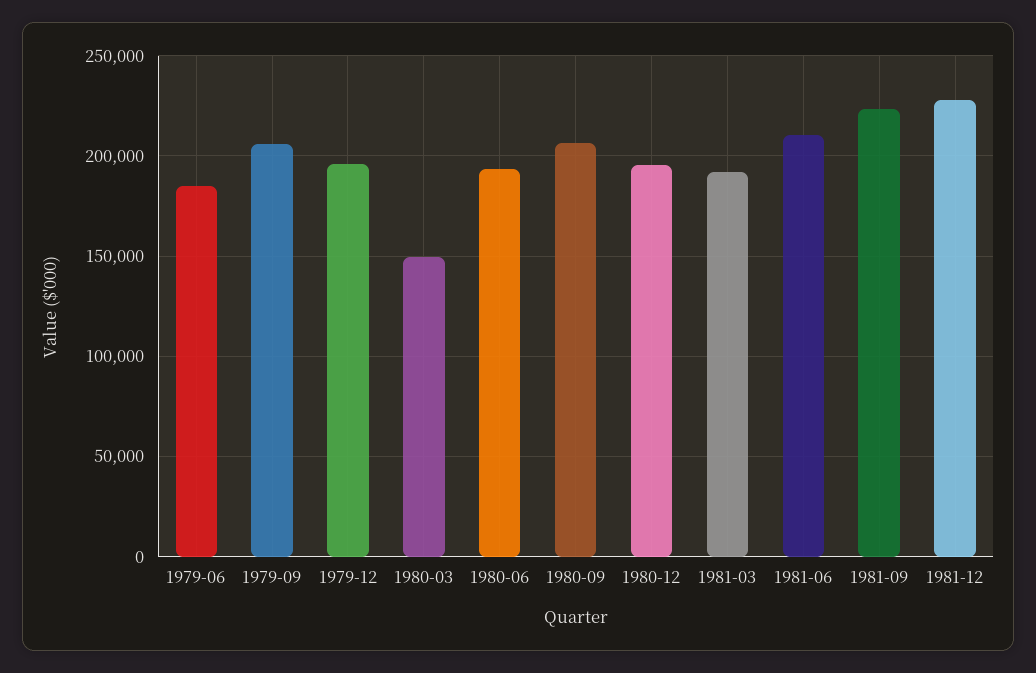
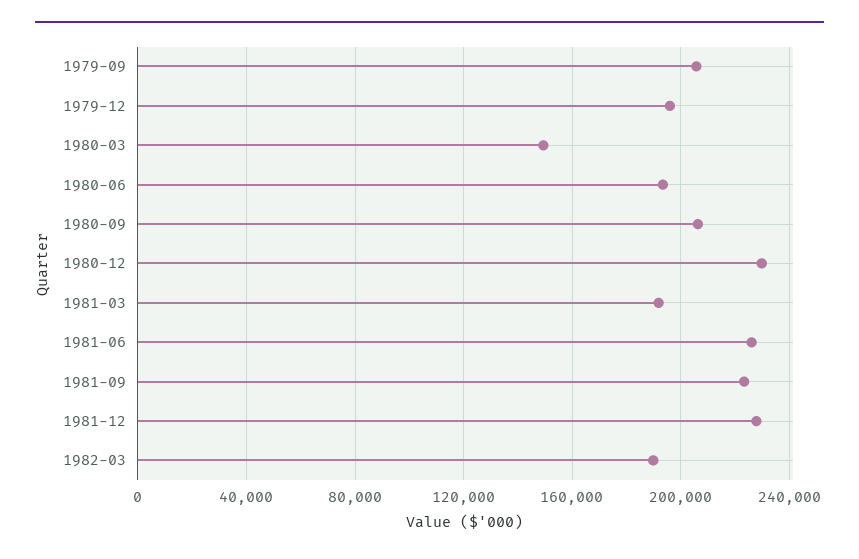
1979-06: 185000 -> none
1980-12: 195000 -> 230000
1981-06: 210000 -> 225000
1982-03: none -> 190000

